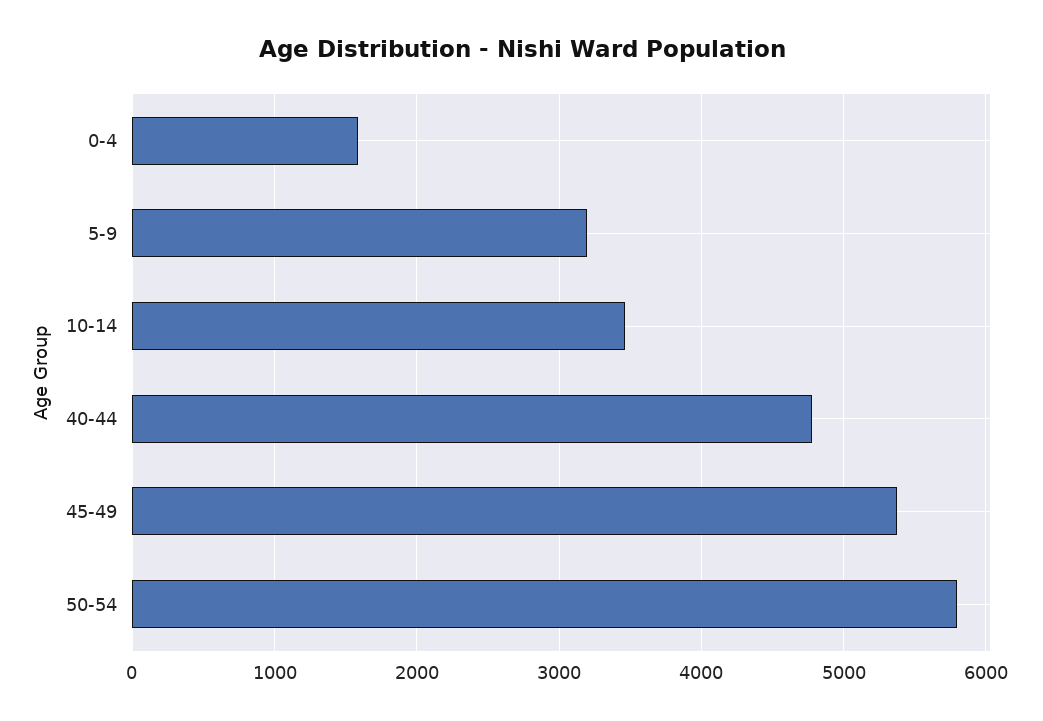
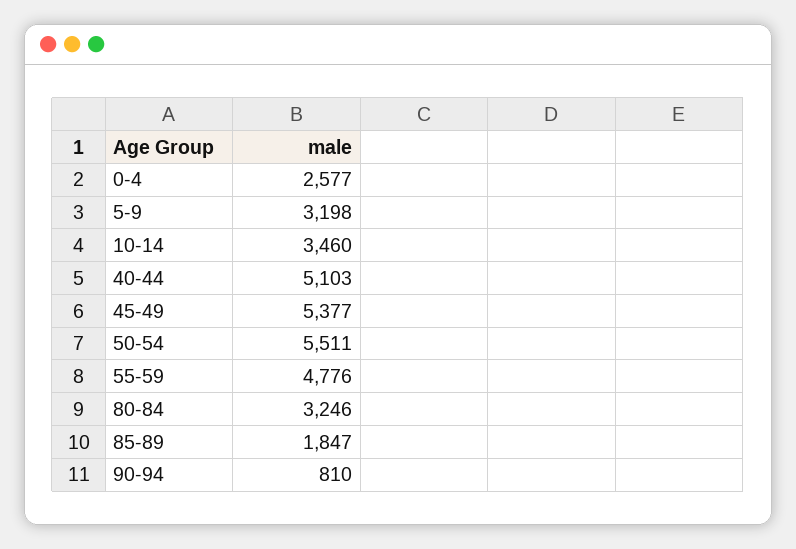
0-4: 1600 -> 2577
40-44: 4800 -> 5103
50-54: 5800 -> 5511
55-59: none -> 4776
80-84: none -> 3246
85-89: none -> 1847
90-94: none -> 810

